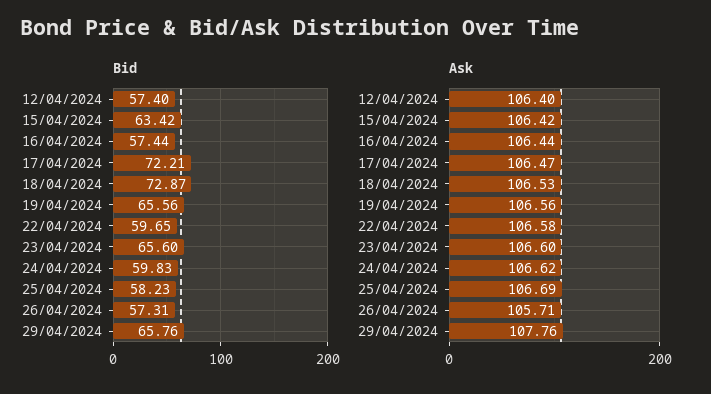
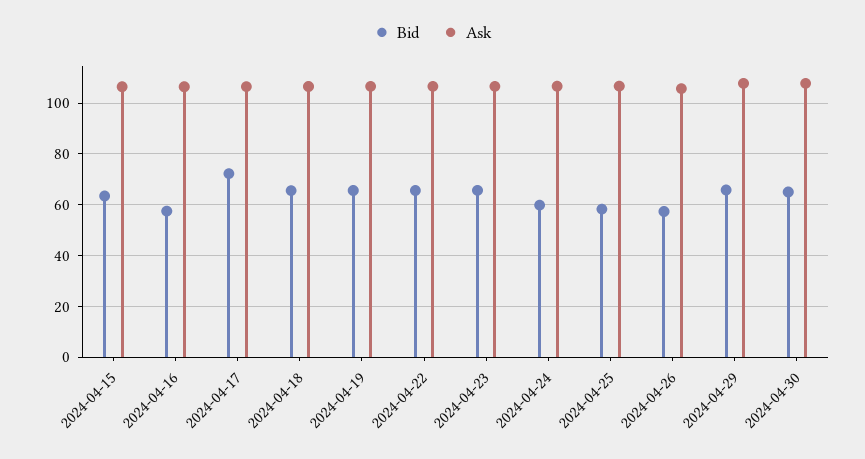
Bid, 12/04/2024: 57.4 -> none
Bid, 18/04/2024: 72.87 -> 65
Bid, 22/04/2024: 59.65 -> 65
Ask, 12/04/2024: 106.4 -> none
Bid, 2024-04-30: none -> 65
Ask, 2024-04-30: none -> 107.5

